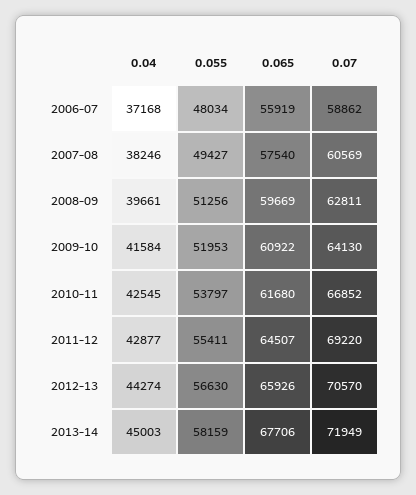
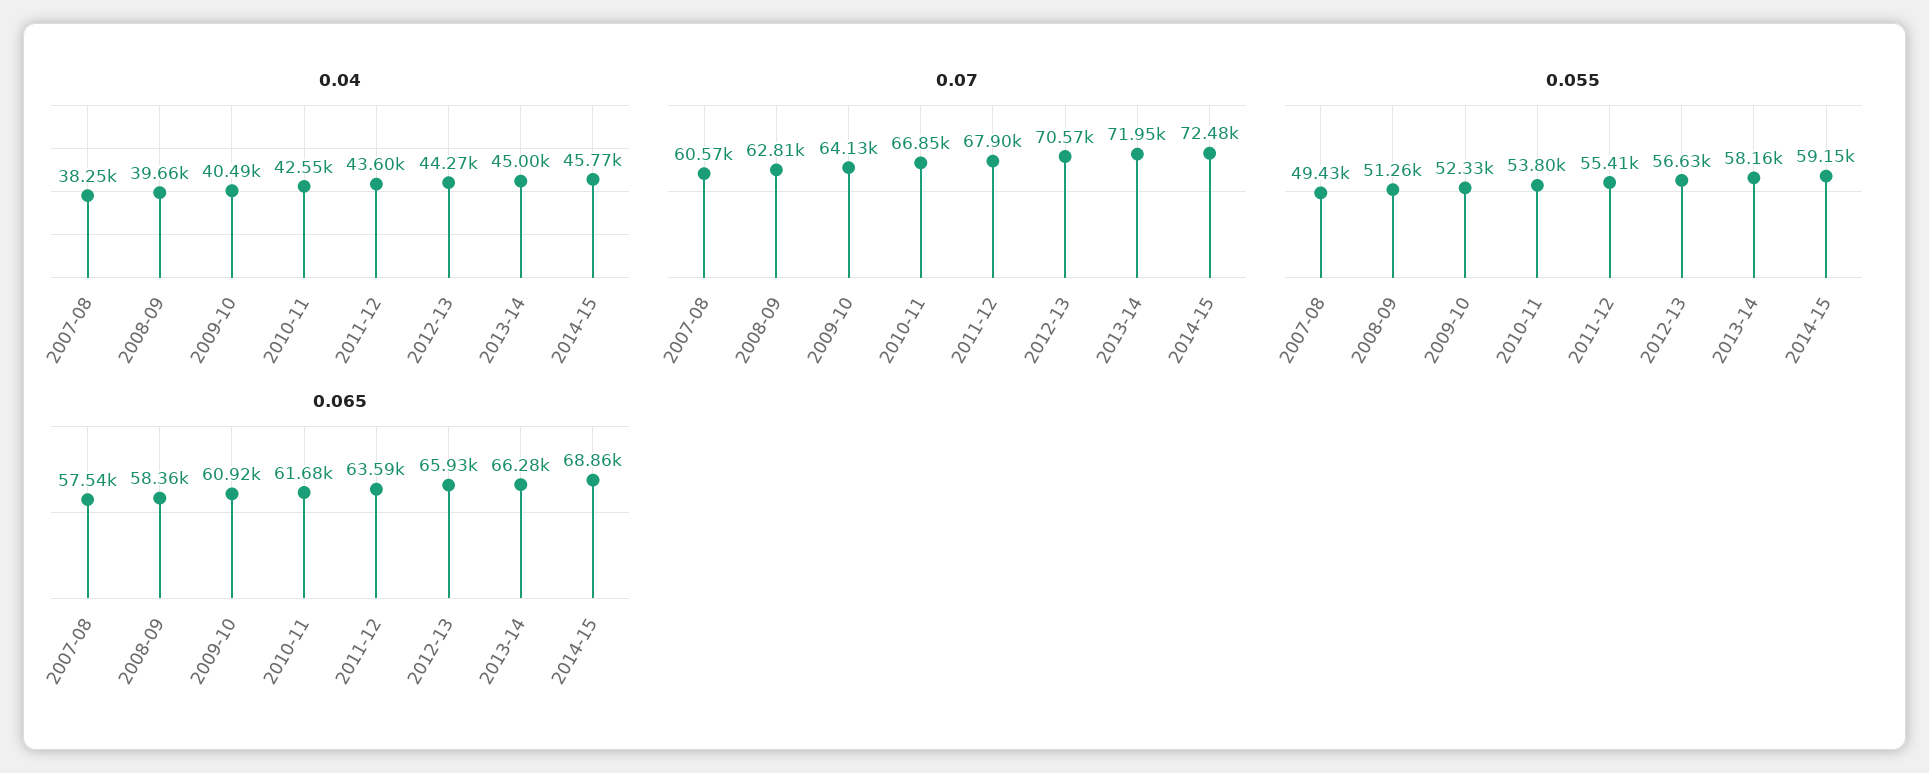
0.04, 2006-07: 37168 -> none
0.055, 2006-07: 48034 -> none
0.065, 2006-07: 55919 -> none
0.07, 2006-07: 58862 -> none
0.065, 2008-09: 59669 -> 58360
0.04, 2009-10: 41584 -> 40490
0.055, 2009-10: 51953 -> 52330
0.04, 2011-12: 42877 -> 43600
0.065, 2011-12: 64507 -> 63590
0.07, 2011-12: 69220 -> 67900
0.065, 2013-14: 67706 -> 66280
0.04, 2014-15: none -> 45770
0.07, 2014-15: none -> 72480
0.055, 2014-15: none -> 59150
0.065, 2014-15: none -> 68860

